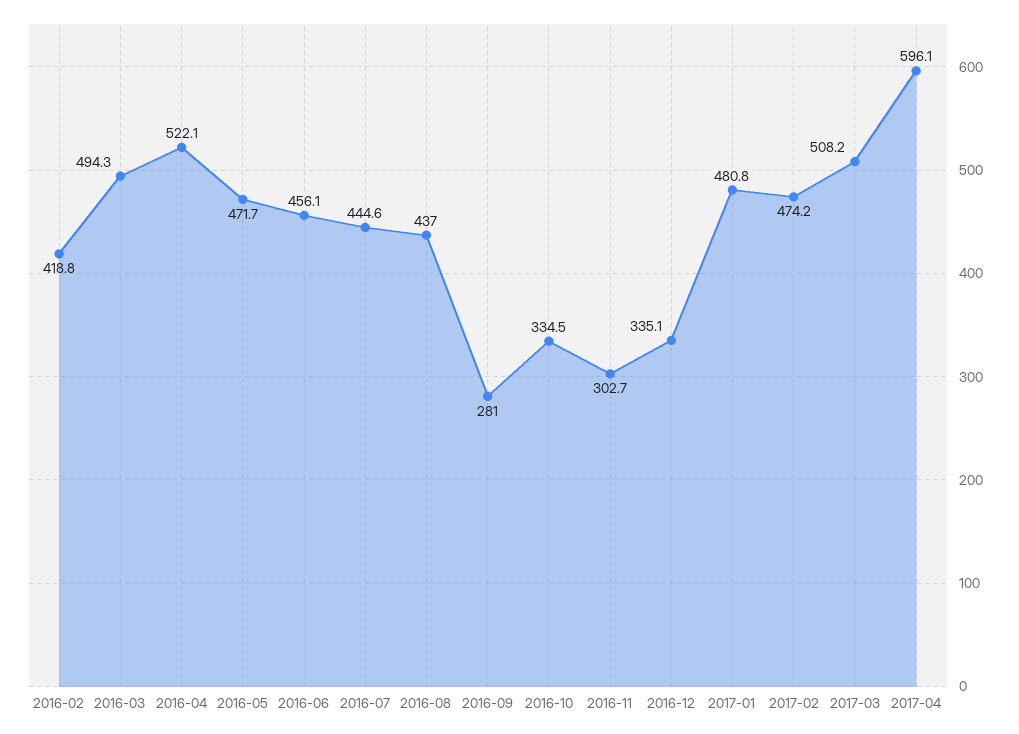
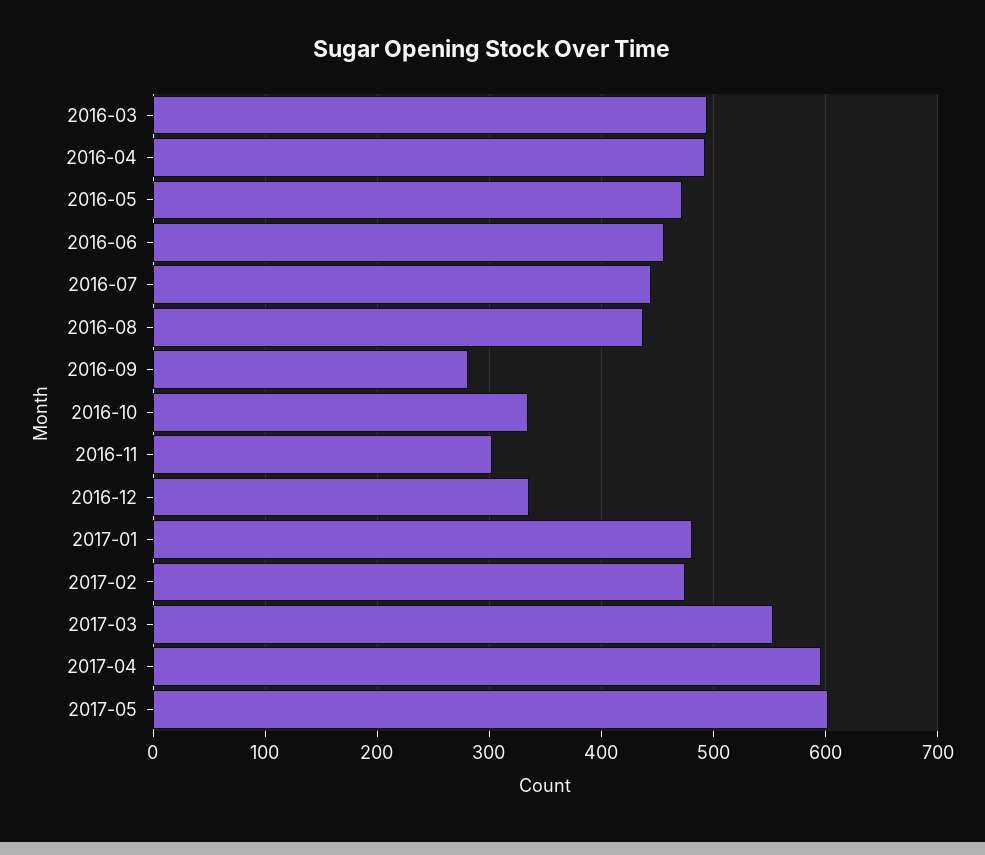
2016-02: 418.8 -> none
2016-04: 522.1 -> 490
2017-03: 508.2 -> 550
2017-05: none -> 600

